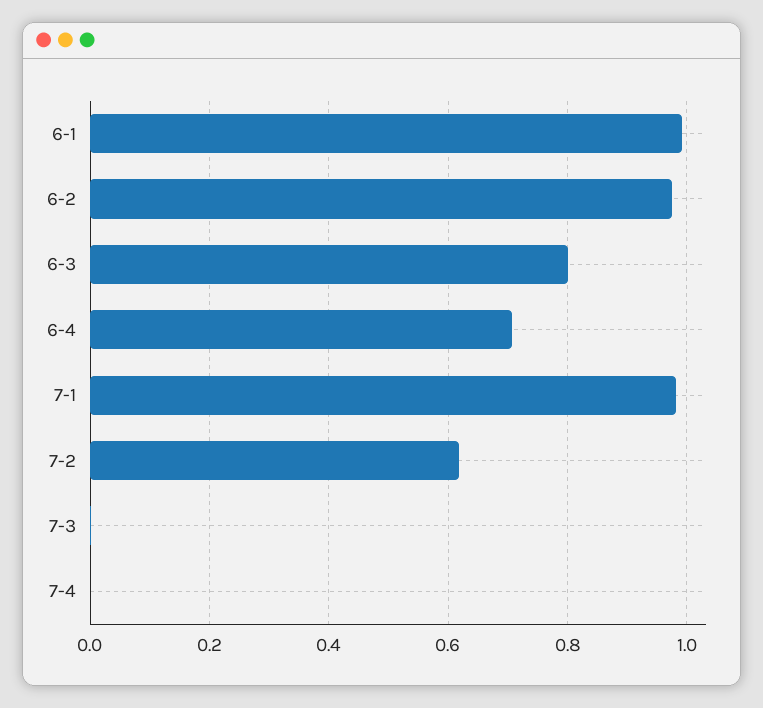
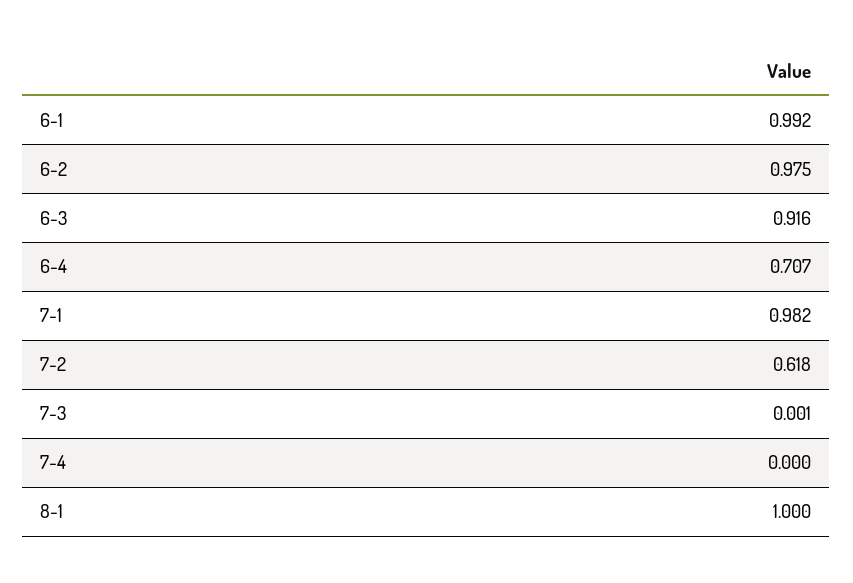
6-3: 0.8 -> 0.916
8-1: none -> 1

